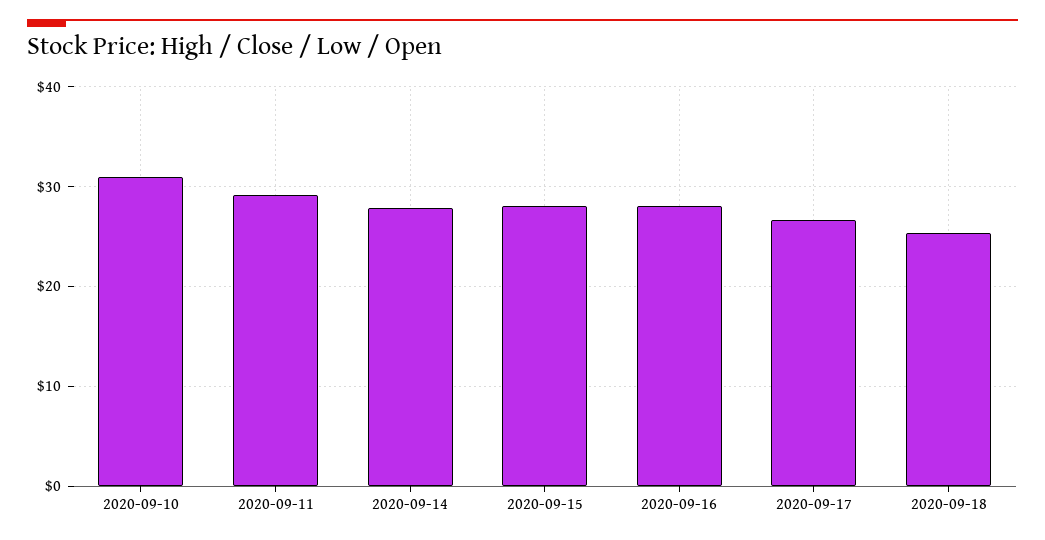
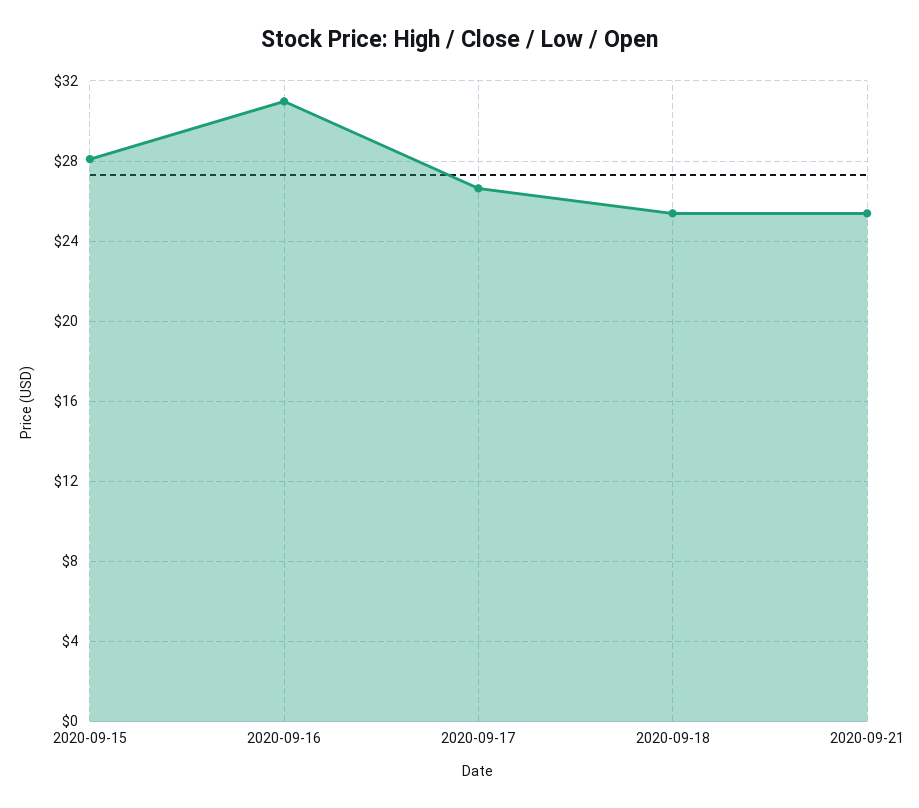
2020-09-10: 31 -> none
2020-09-11: 29 -> none
2020-09-14: 28 -> none
2020-09-16: 28 -> 31
2020-09-21: none -> 25.5

